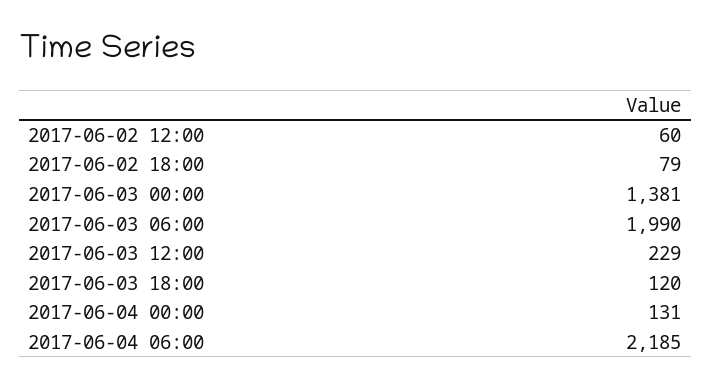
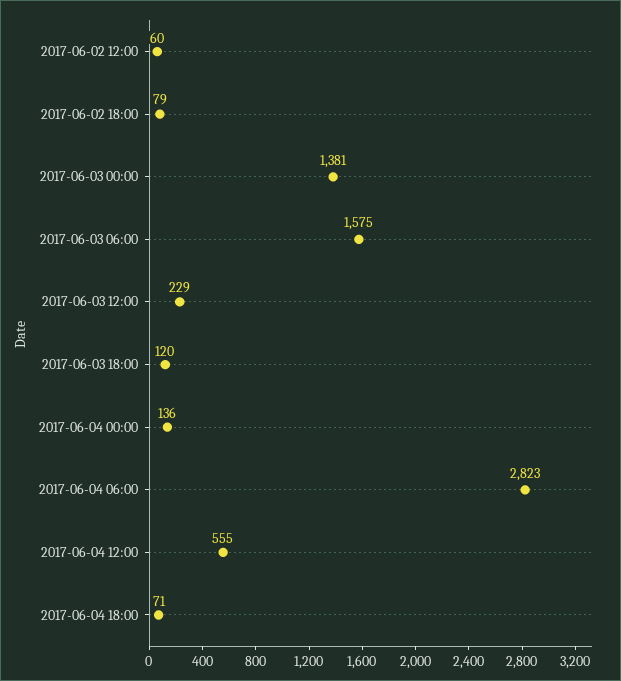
2017-06-03 06:00: 1990 -> 1575
2017-06-04 00:00: 131 -> 136
2017-06-04 06:00: 2185 -> 2823
2017-06-04 12:00: none -> 555
2017-06-04 18:00: none -> 71

